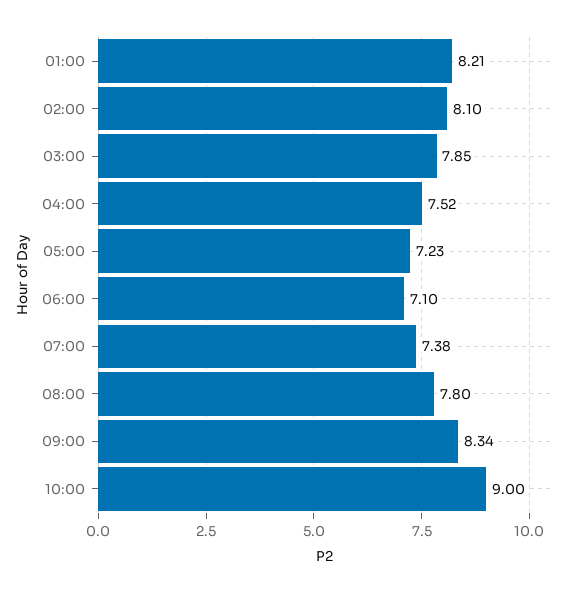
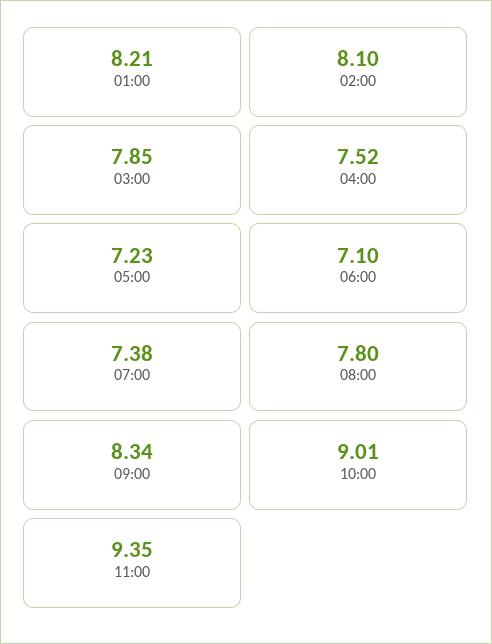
10:00: 9 -> 9.01
11:00: none -> 9.35

